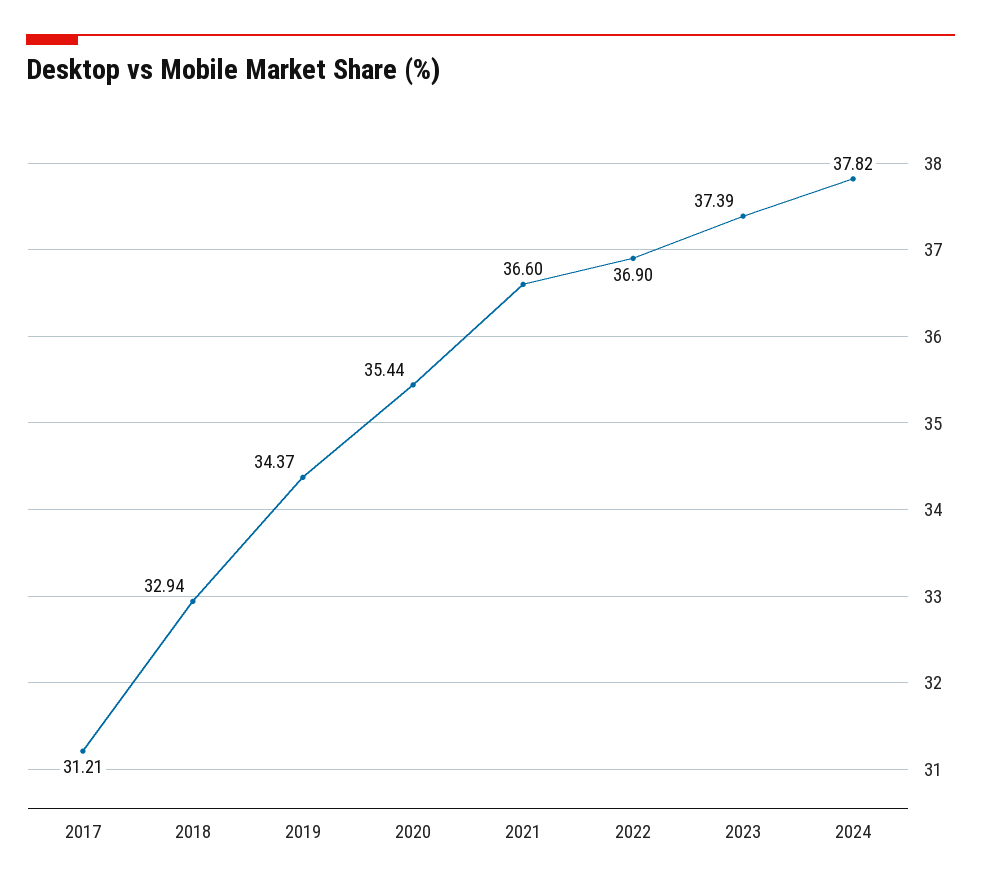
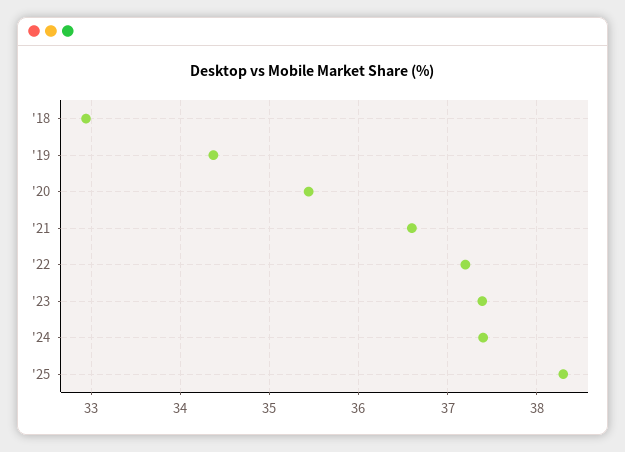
2017: 31.21 -> none
2022: 36.9 -> 37.2
2024: 37.82 -> 37.4
'25: none -> 38.3

